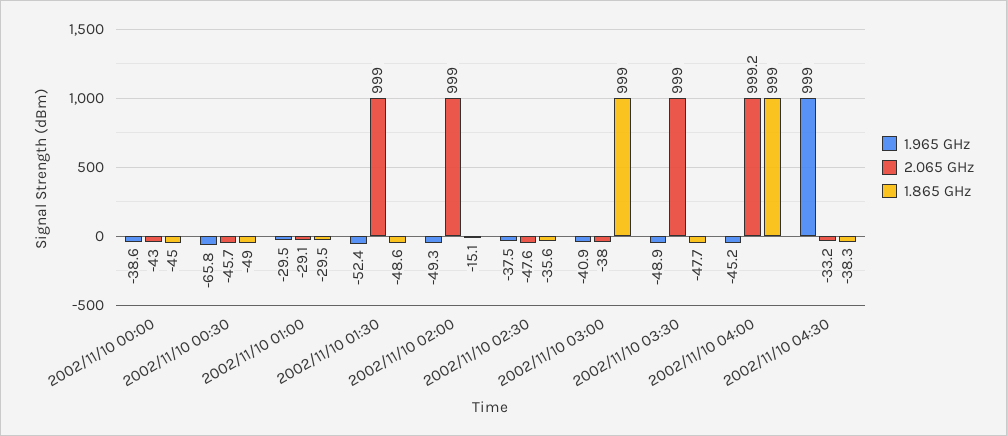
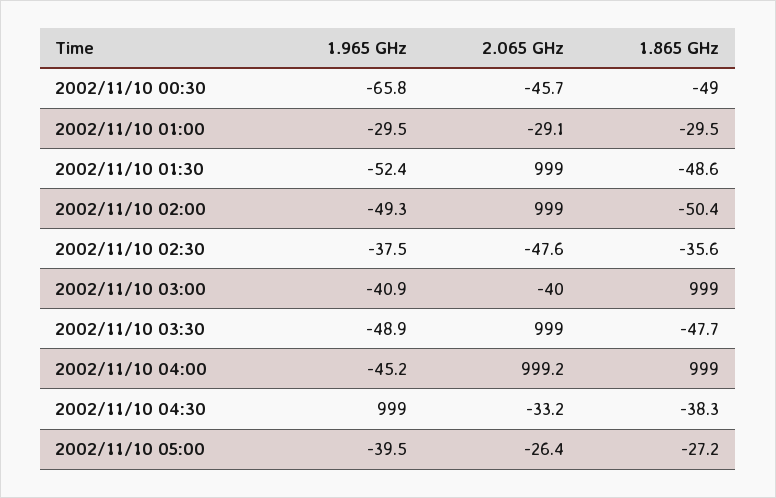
1.965 GHz, 2002/11/10 00:00: -38.6 -> none
2.065 GHz, 2002/11/10 00:00: -43 -> none
1.865 GHz, 2002/11/10 00:00: -45 -> none
1.865 GHz, 2002/11/10 02:00: -15.1 -> -50.4
2.065 GHz, 2002/11/10 03:00: -38 -> -40
1.965 GHz, 2002/11/10 05:00: none -> -39.5
2.065 GHz, 2002/11/10 05:00: none -> -26.4
1.865 GHz, 2002/11/10 05:00: none -> -27.2

